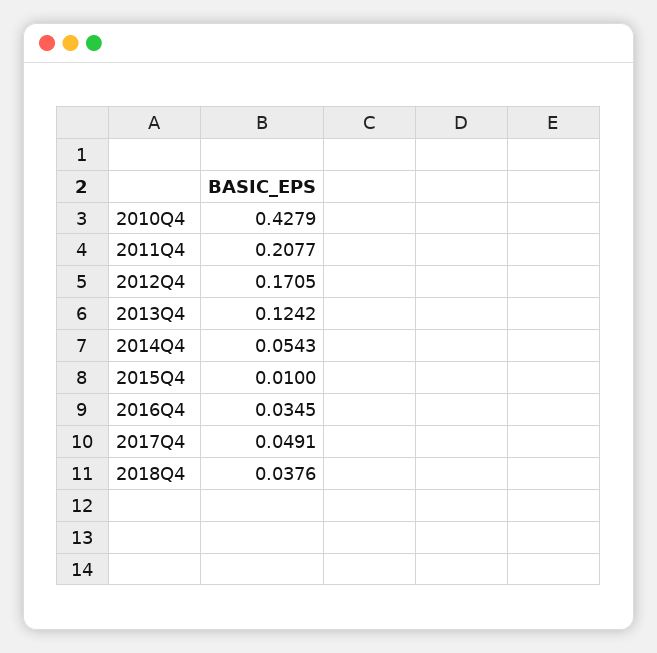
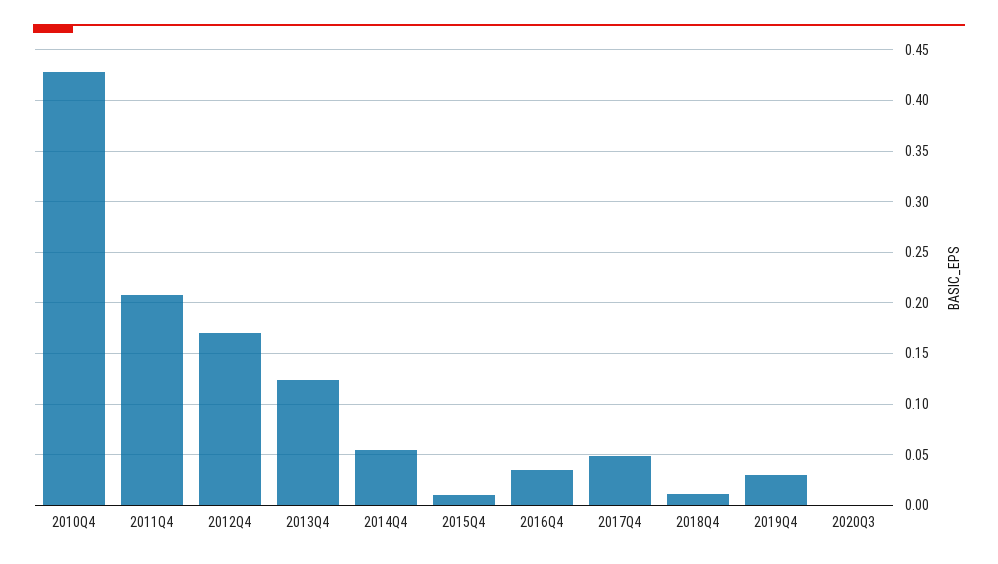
2018Q4: 0.0376 -> 0.01
2019Q4: none -> 0.03
2020Q3: none -> 0

